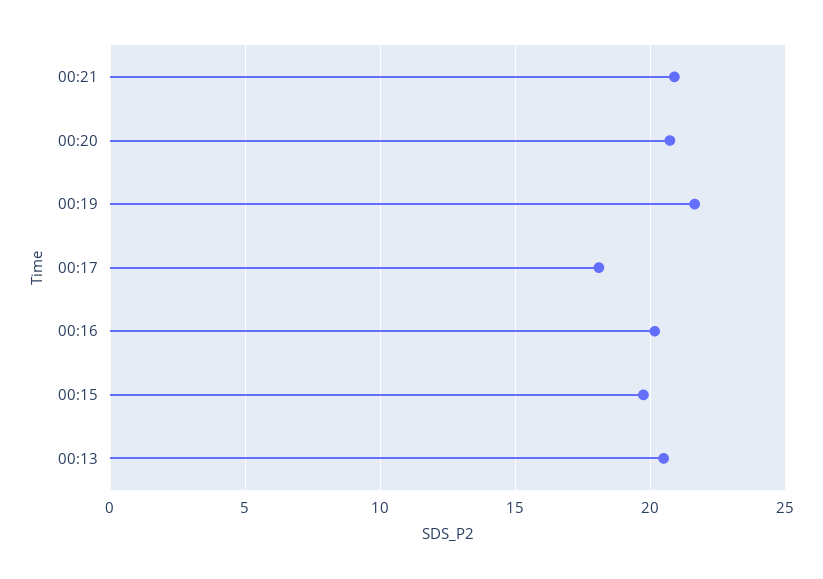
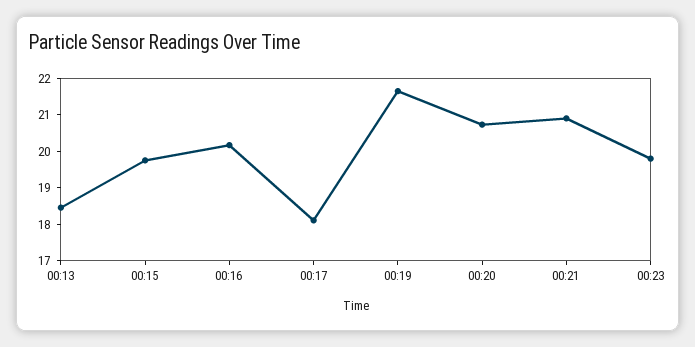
00:13: 20.5 -> 18.5
00:23: none -> 19.75

